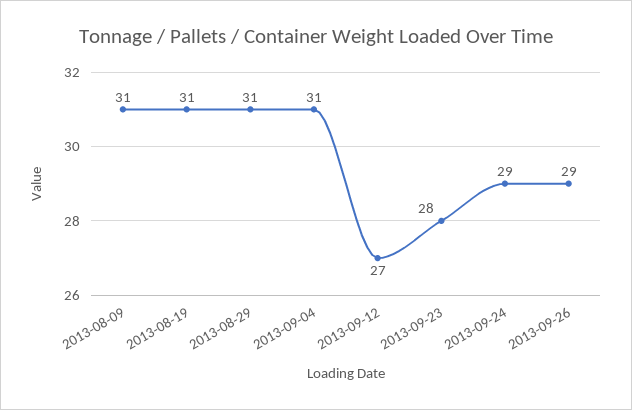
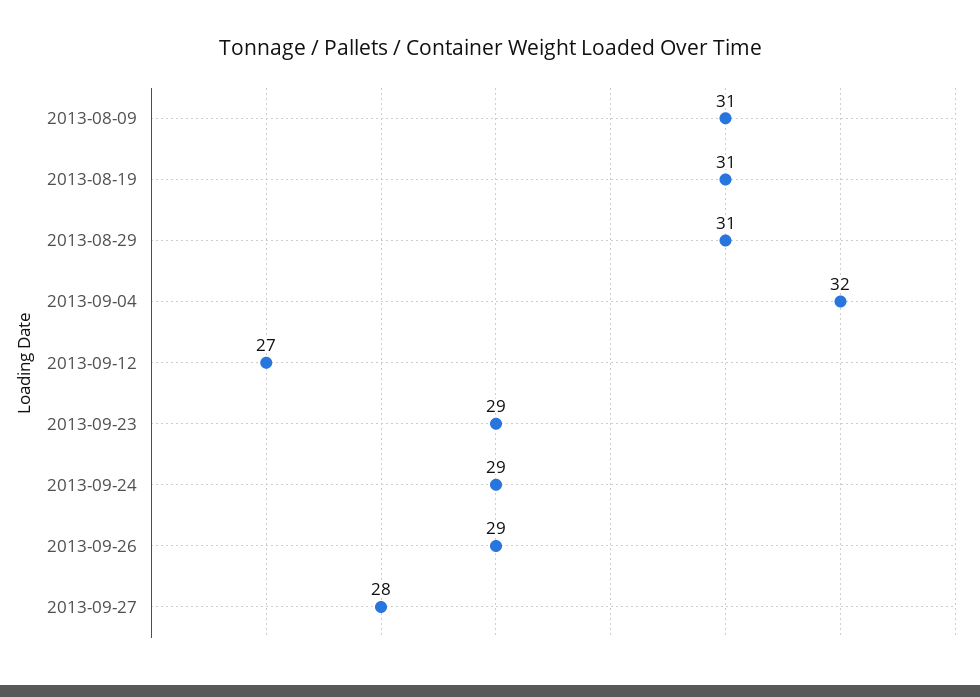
2013-09-04: 31 -> 32
2013-09-23: 28 -> 29
2013-09-27: none -> 28

